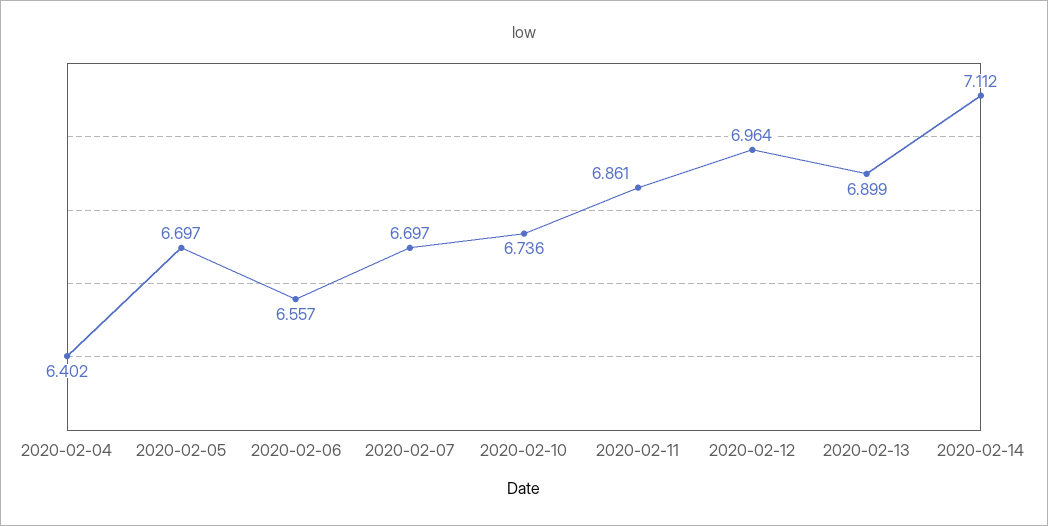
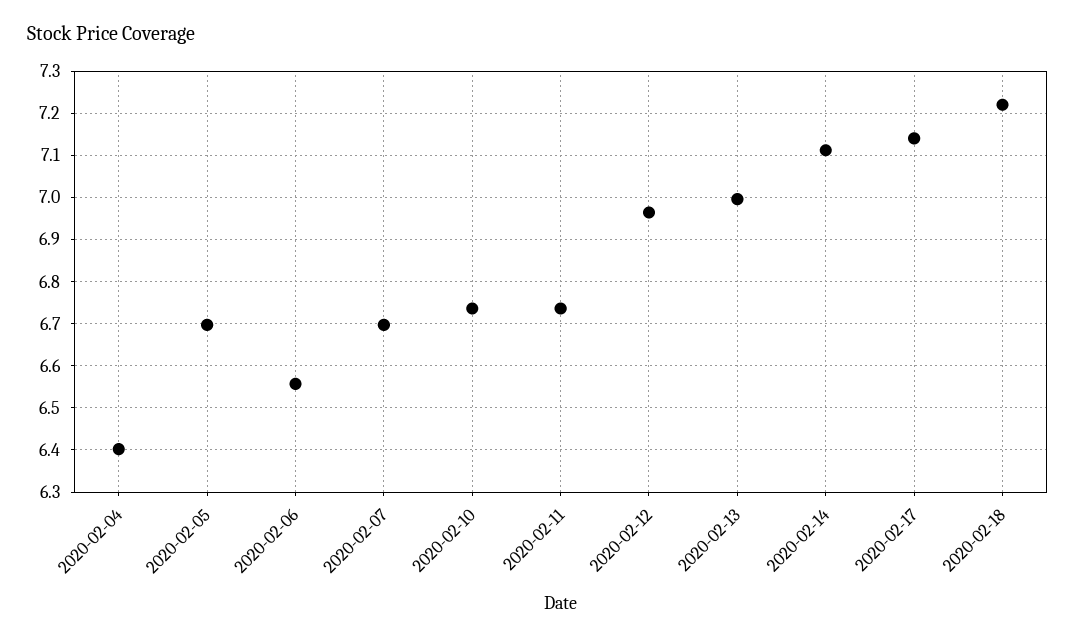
2020-02-11: 6.861 -> 6.74
2020-02-13: 6.899 -> 7
2020-02-17: none -> 7.14
2020-02-18: none -> 7.22

